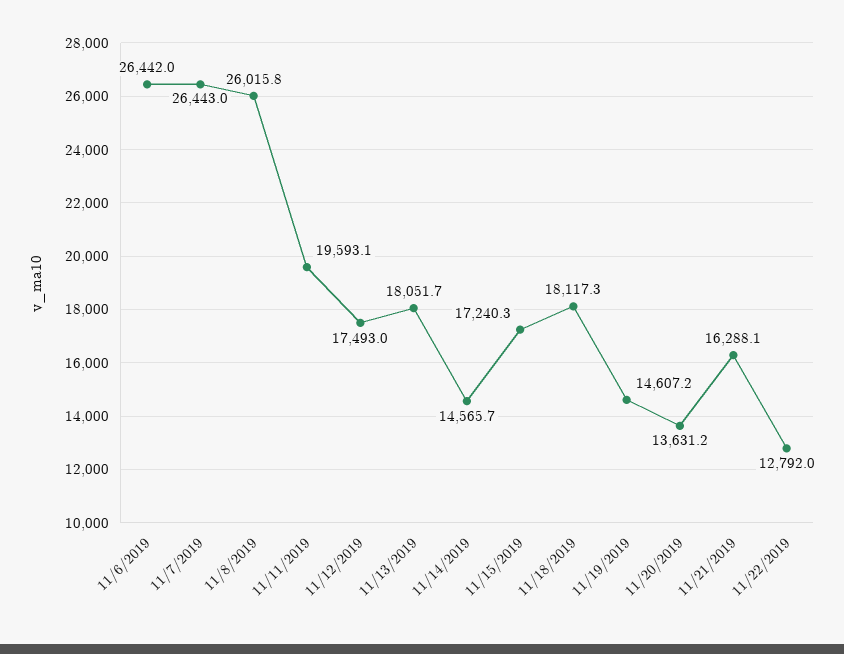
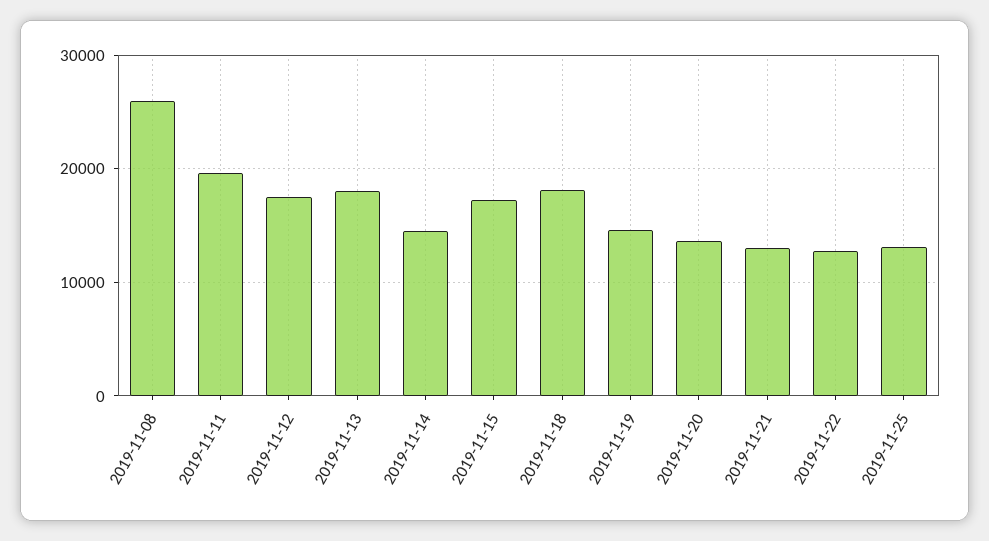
11/6/2019: 26442 -> none
11/7/2019: 26443 -> none
11/21/2019: 16288.1 -> 13000
2019-11-25: none -> 13000

